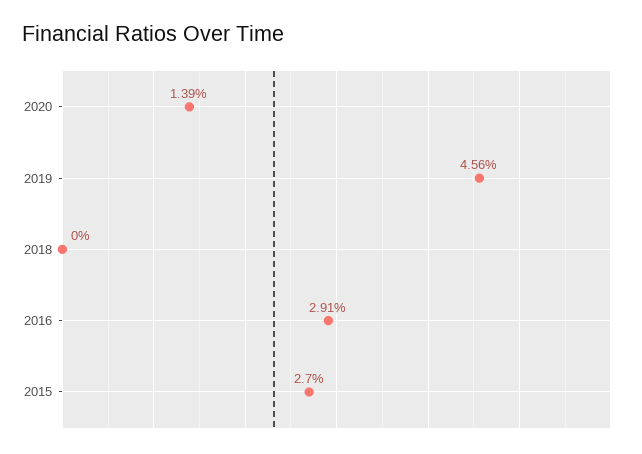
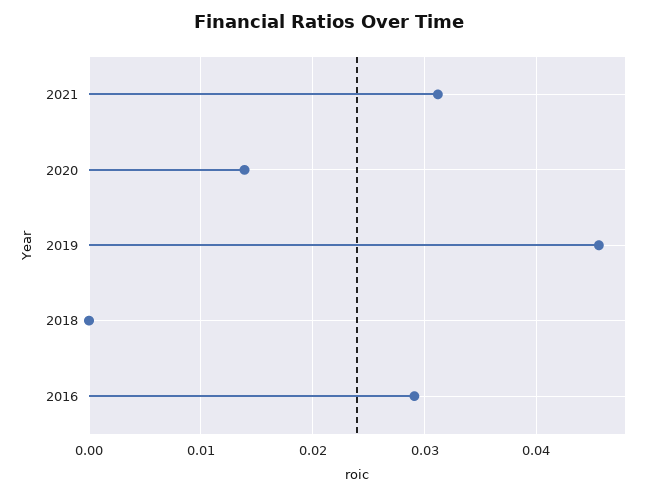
2015: 0.027 -> none
2021: none -> 0.031

